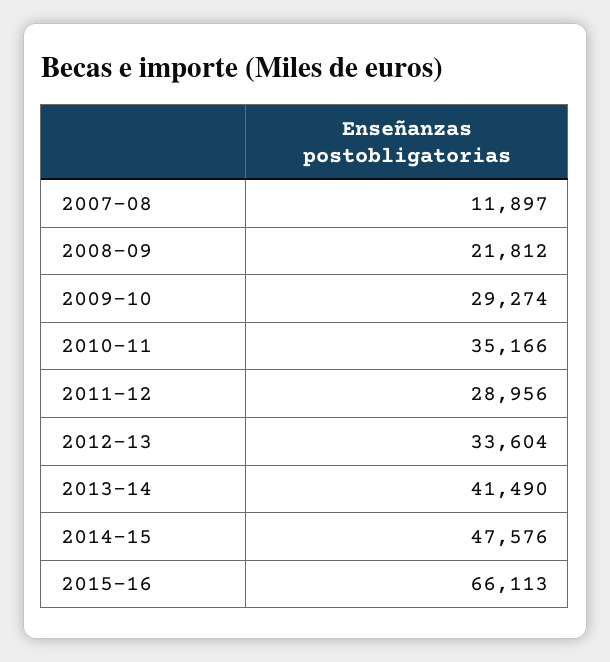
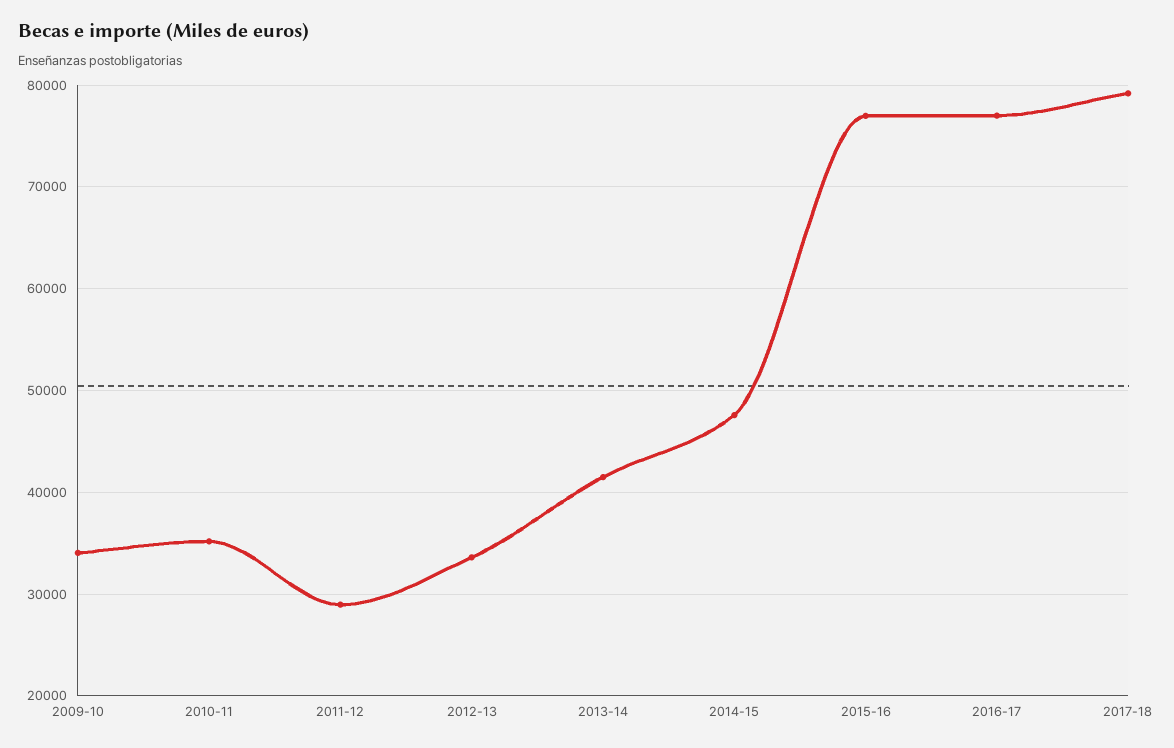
2007-08: 11897 -> none
2008-09: 21812 -> none
2009-10: 29274 -> 34000
2015-16: 66113 -> 77000
2016-17: none -> 77000
2017-18: none -> 79000

